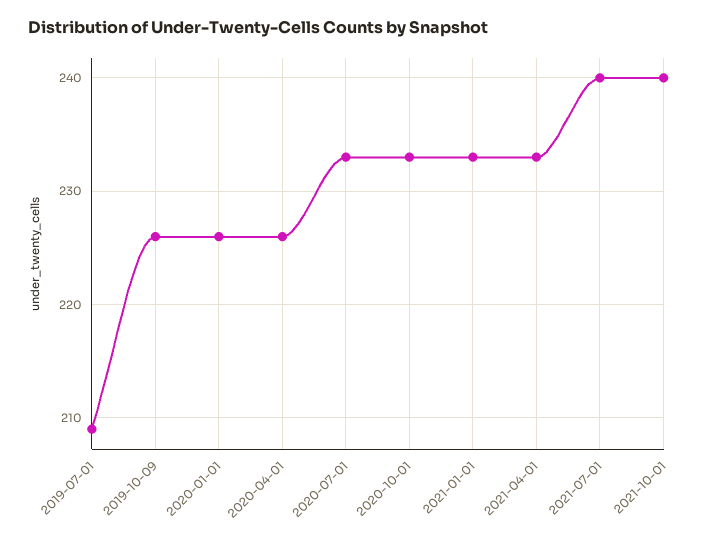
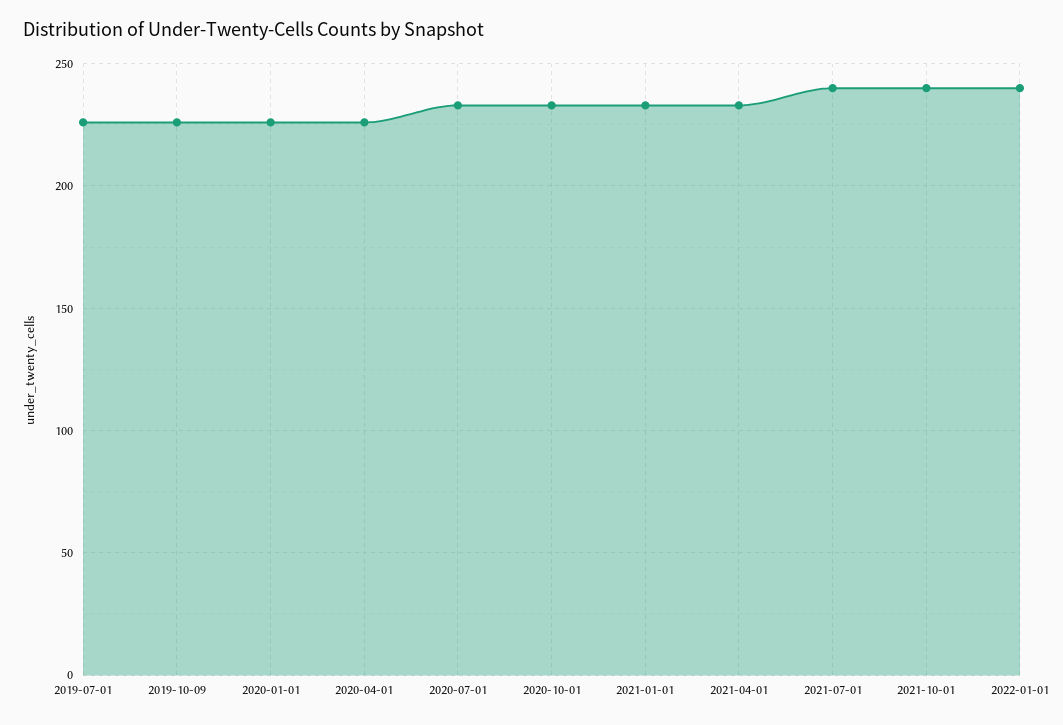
2019-07-01: 209 -> 225
2022-01-01: none -> 240

